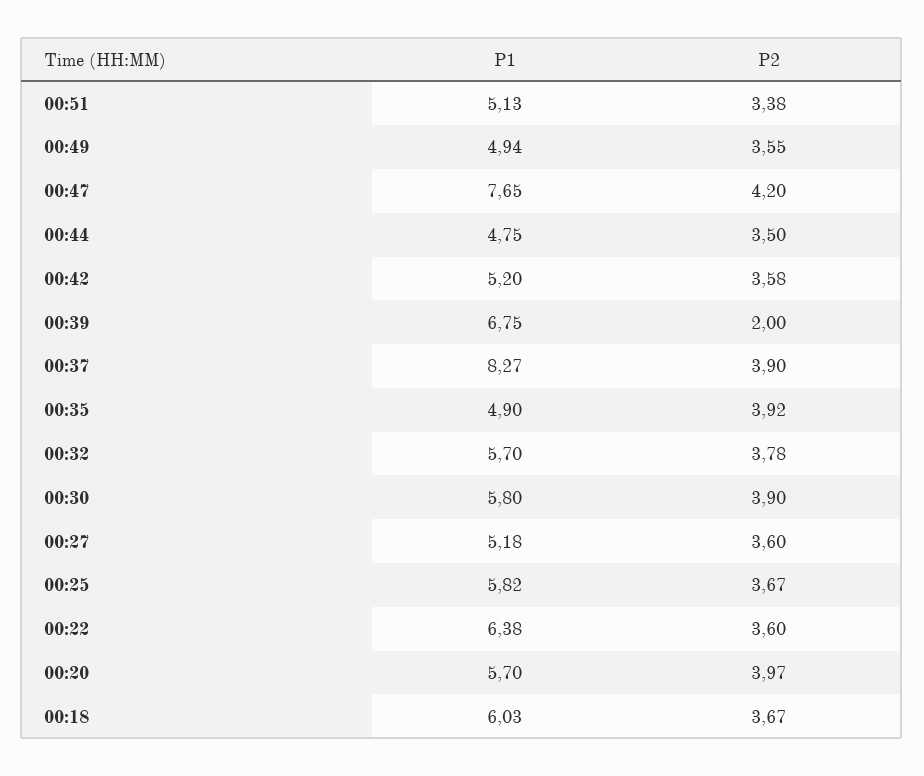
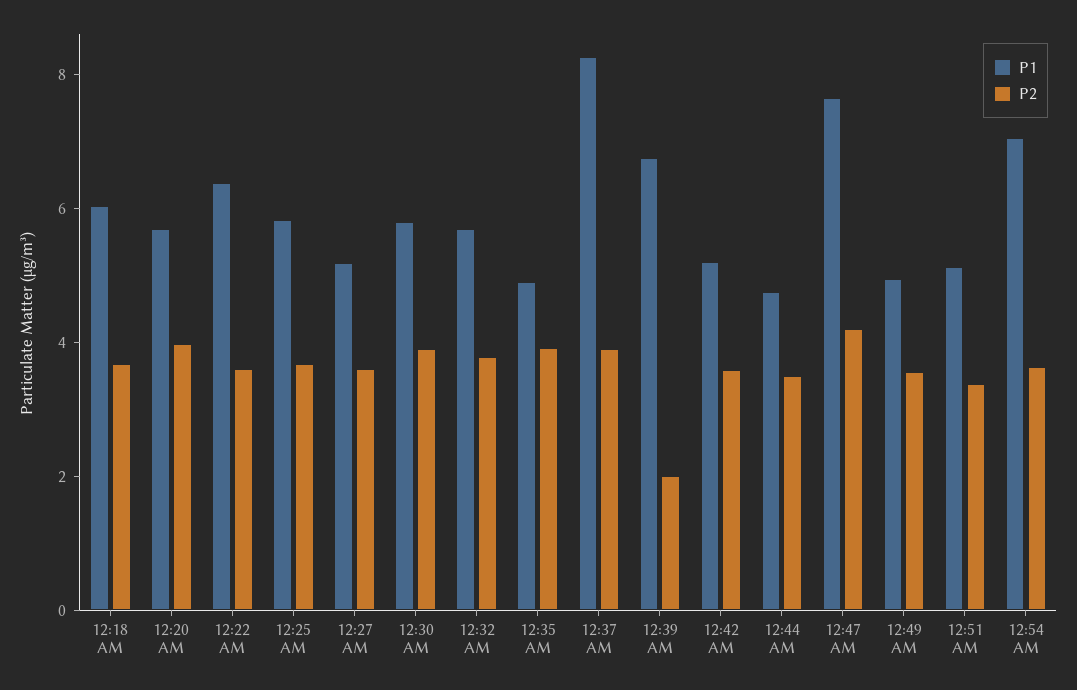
P1, 12:54 AM: none -> 7
P2, 12:54 AM: none -> 3.5

